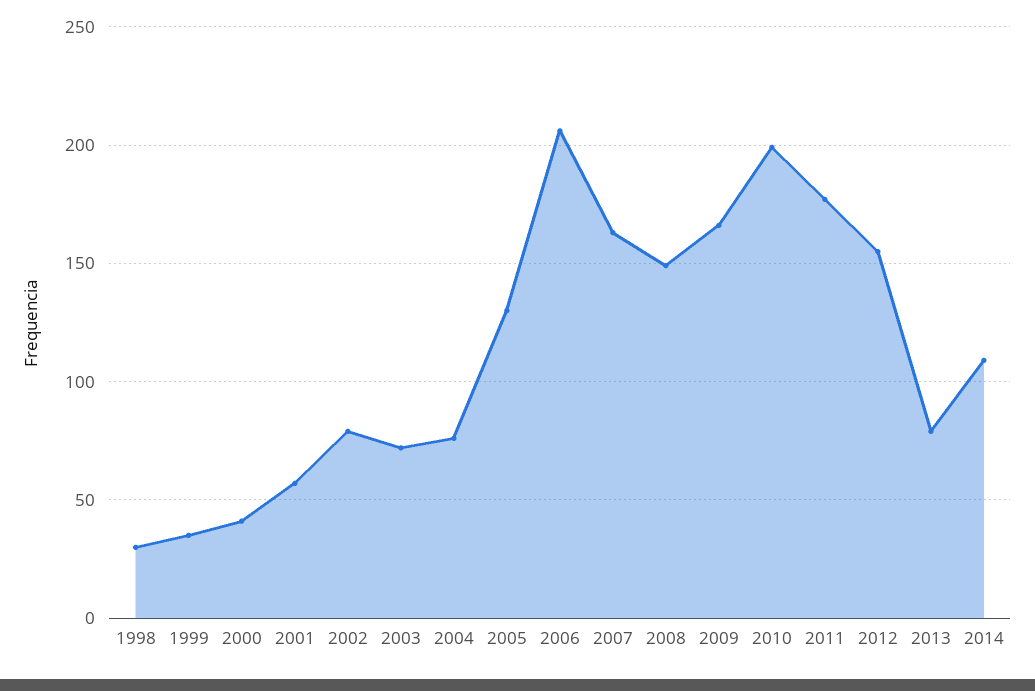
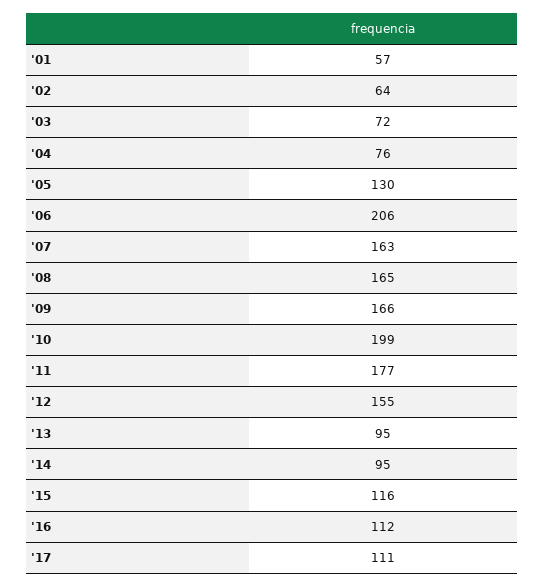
1998: 30 -> none
1999: 35 -> none
2000: 40 -> none
2002: 80 -> 64
2008: 150 -> 165
2013: 80 -> 95
2014: 110 -> 95
'15: none -> 116
'16: none -> 112
'17: none -> 111

